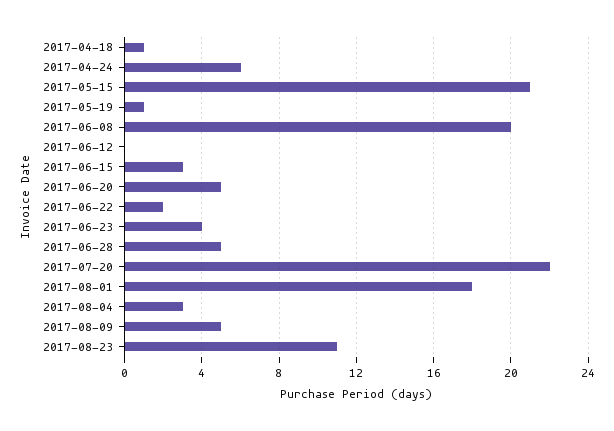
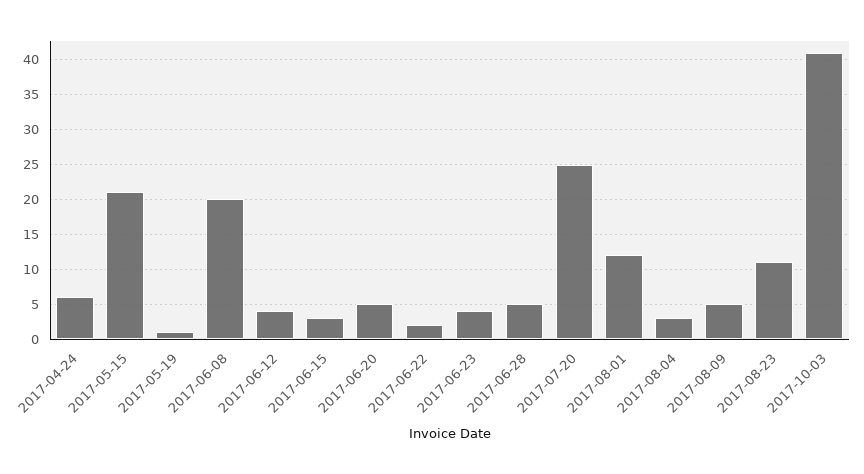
2017-04-18: 1 -> none
2017-06-12: 0 -> 4
2017-07-20: 22 -> 25
2017-08-01: 18 -> 12
2017-10-03: none -> 41

